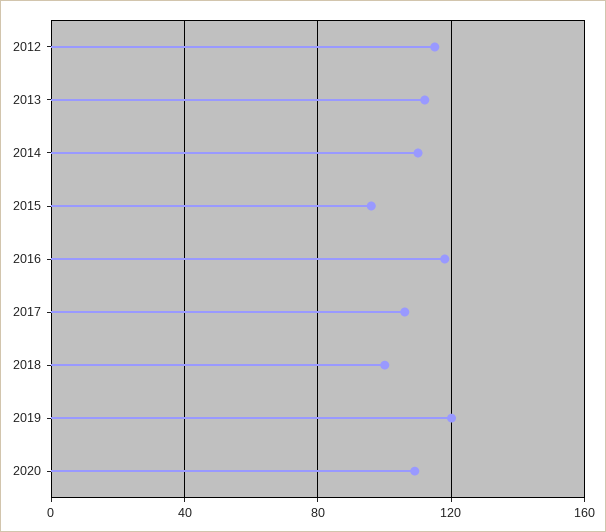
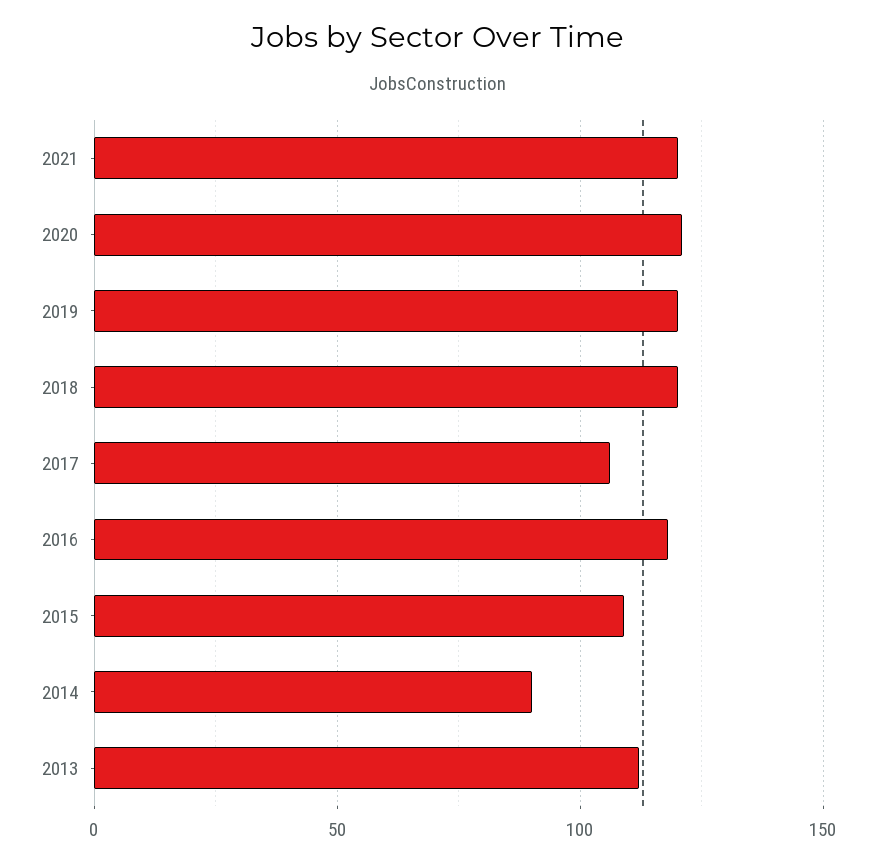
2012: 115 -> none
2014: 110 -> 90
2015: 95 -> 110
2018: 100 -> 120
2020: 110 -> 120
2021: none -> 120

